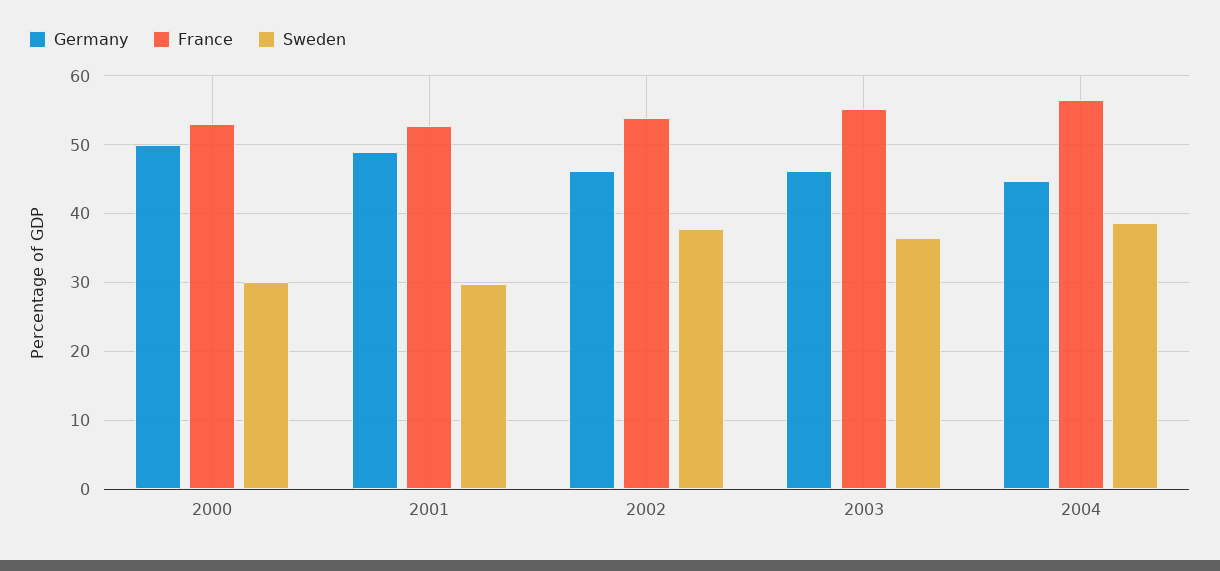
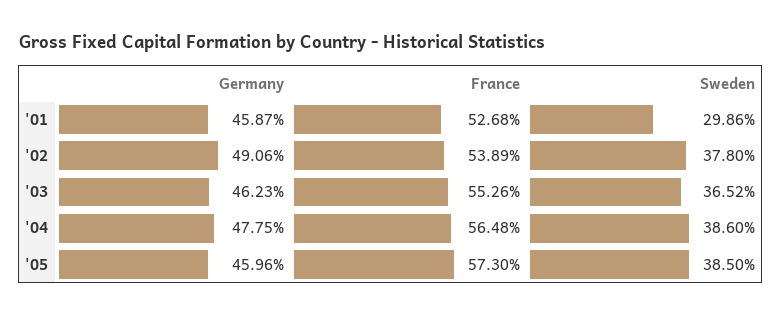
Germany, 2000: 50 -> none
France, 2000: 53 -> none
Sweden, 2000: 30 -> none
Germany, 2001: 49 -> 45.87
Germany, 2002: 46 -> 49.06
Germany, 2004: 45 -> 47.75
Germany, '05: none -> 45.96
France, '05: none -> 57.3
Sweden, '05: none -> 38.5

